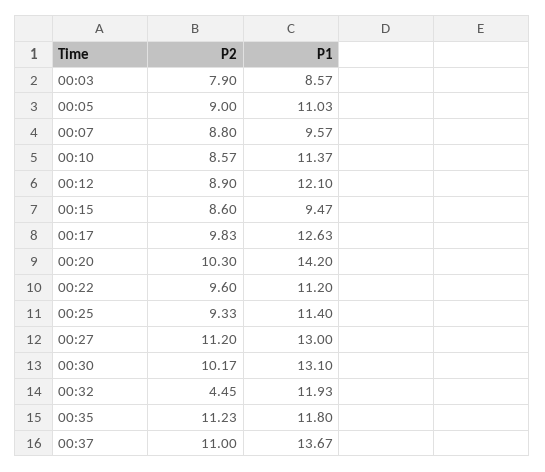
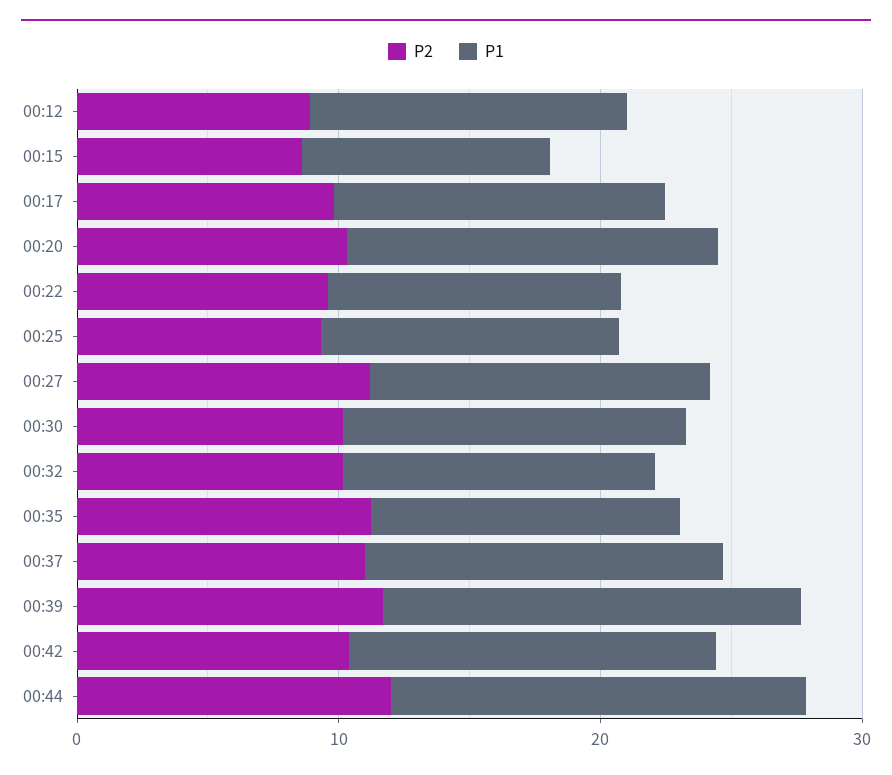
P2, 00:03: 7.9 -> none
P1, 00:03: 8.57 -> none
P2, 00:05: 9 -> none
P1, 00:05: 11.03 -> none
P2, 00:07: 8.8 -> none
P1, 00:07: 9.57 -> none
P2, 00:10: 8.57 -> none
P1, 00:10: 11.37 -> none
P2, 00:32: 4.45 -> 10
P2, 00:39: none -> 12
P1, 00:39: none -> 16
P2, 00:42: none -> 10
P1, 00:42: none -> 14
P2, 00:44: none -> 12
P1, 00:44: none -> 16

